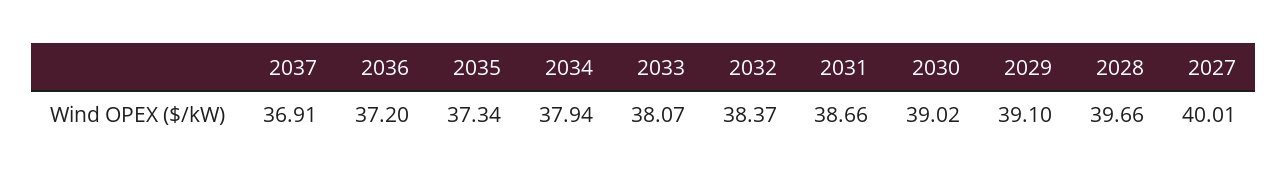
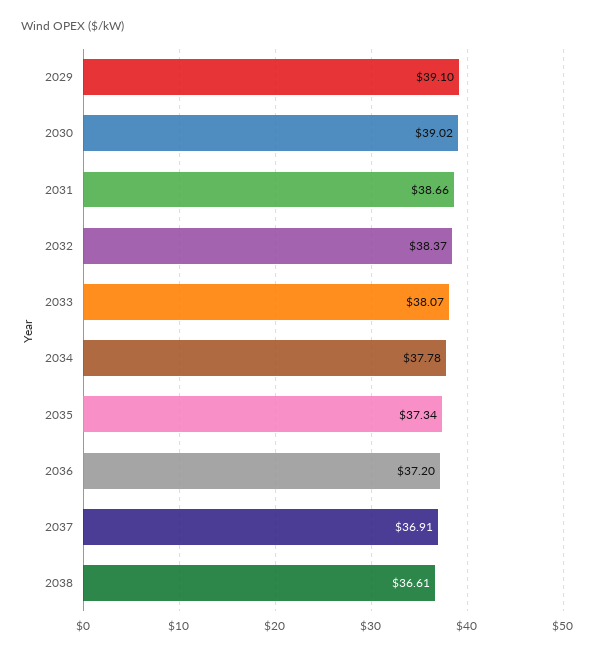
2034: 37.94 -> 37.78
2028: 39.66 -> none
2027: 40.01 -> none
2038: none -> 36.61

